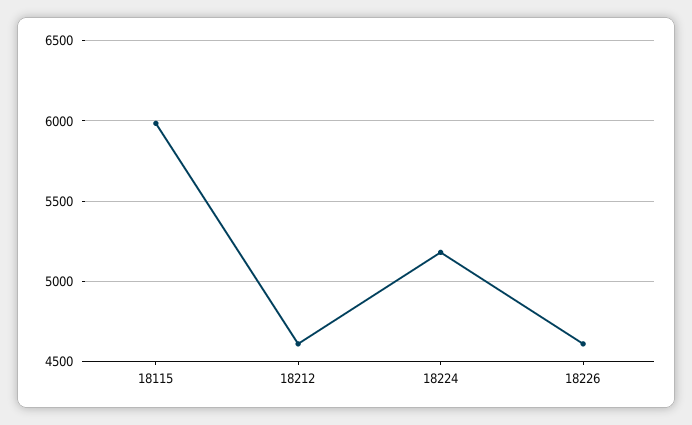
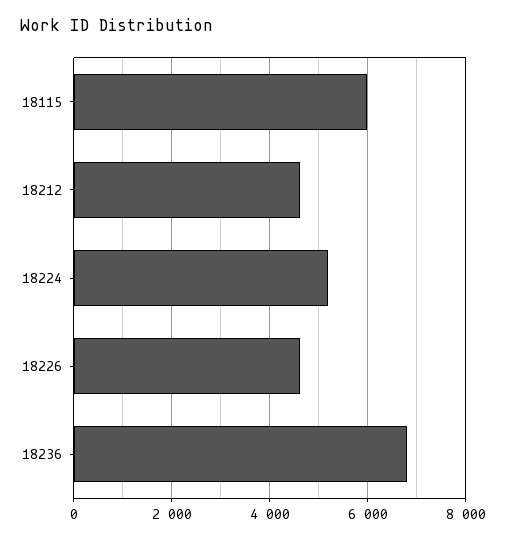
18236: none -> 6800

